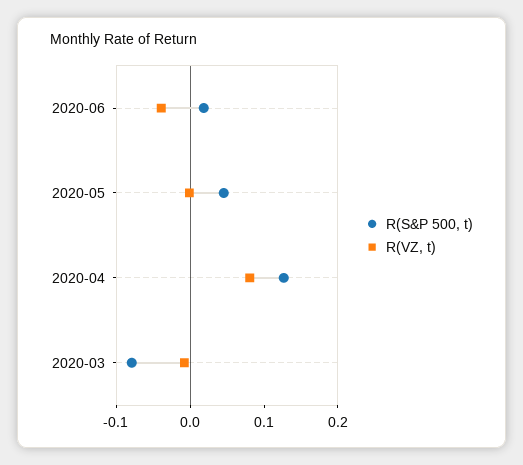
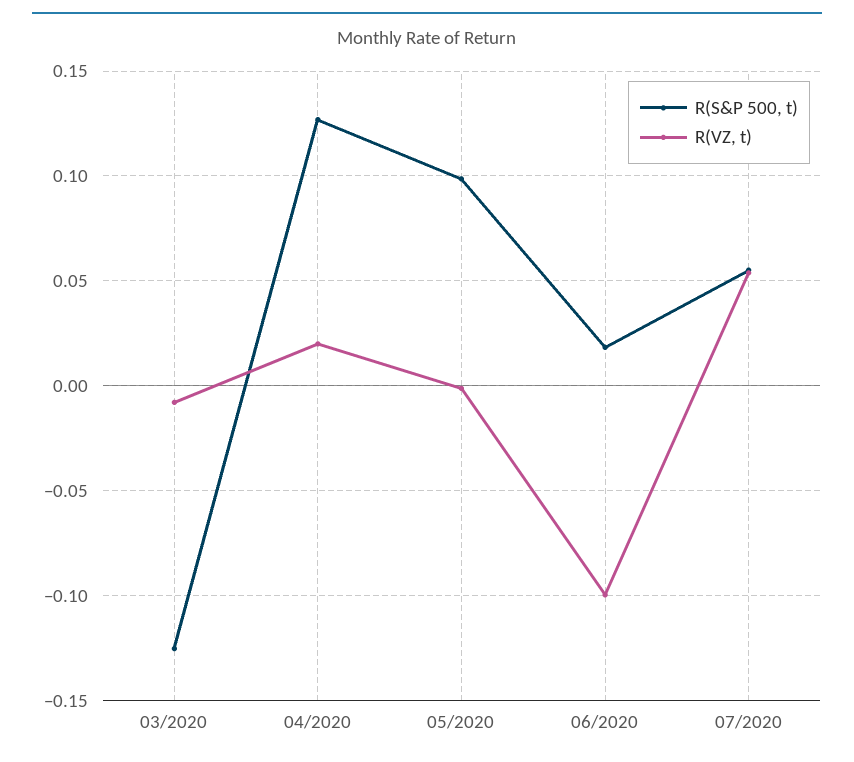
R(VZ, t), 2020-06: -0.04 -> -0.1
R(S&P 500, t), 2020-05: 0.04 -> 0.1
R(VZ, t), 2020-04: 0.08 -> 0.02
R(S&P 500, t), 2020-03: -0.08 -> -0.125
R(S&P 500, t), 07/2020: none -> 0.055
R(VZ, t), 07/2020: none -> 0.055

